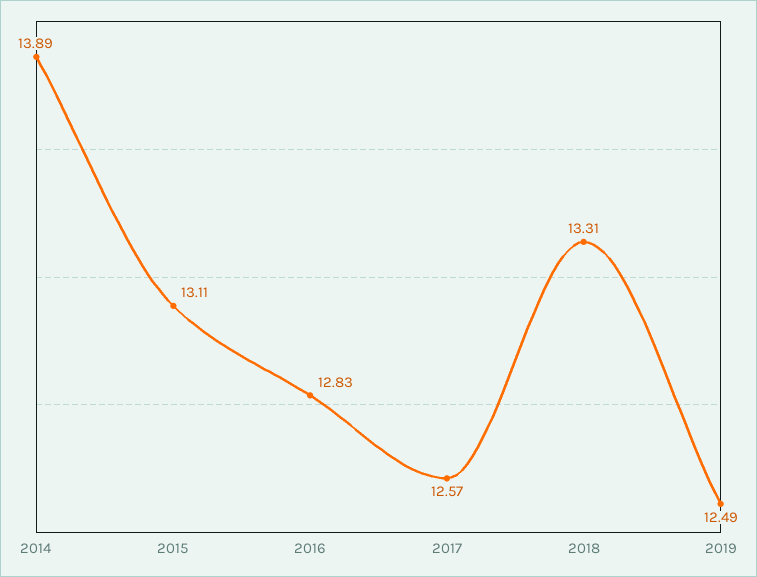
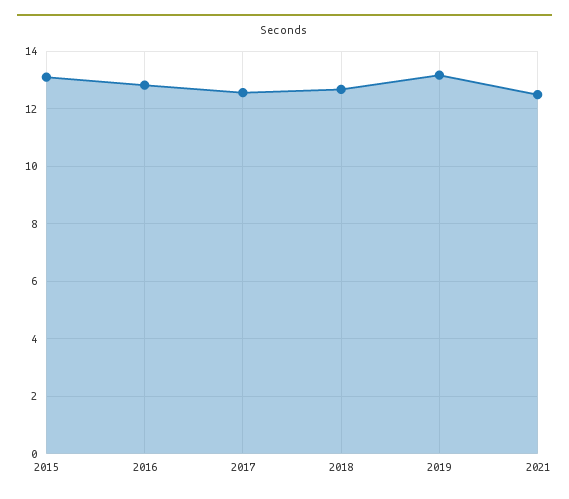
2014: 13.89 -> none
2018: 13.31 -> 12.75
2019: 12.49 -> 13.25
2021: none -> 12.5

